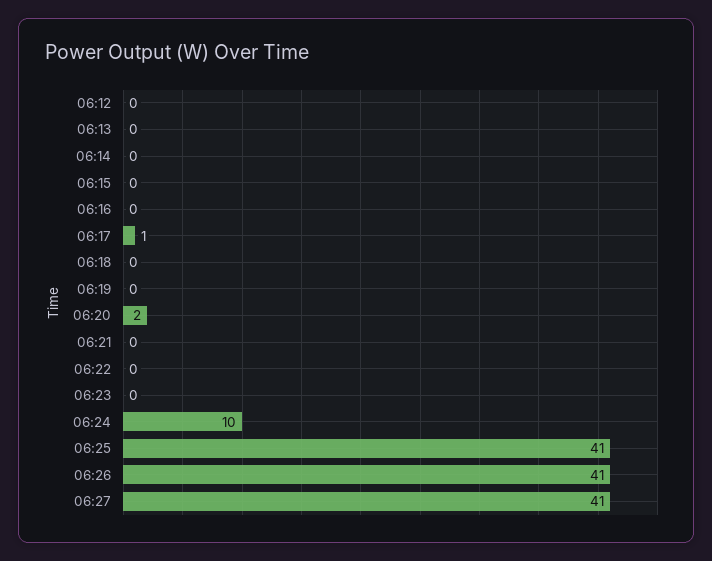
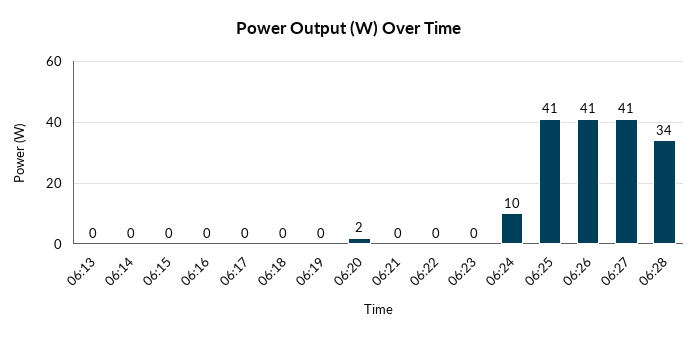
06:12: 0 -> none
06:17: 1 -> 0
06:28: none -> 34

